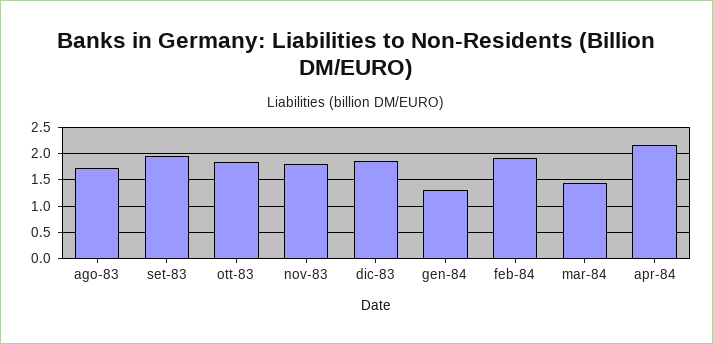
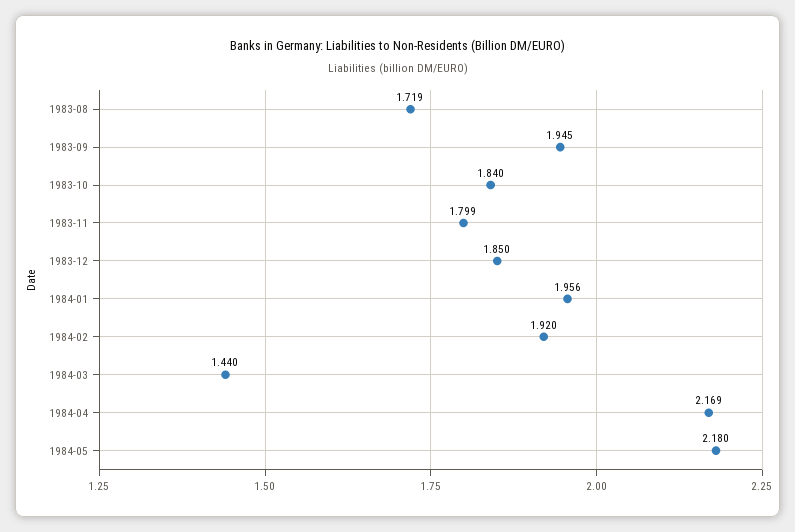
gen-84: 1.25 -> 1.956
1984-05: none -> 2.18

